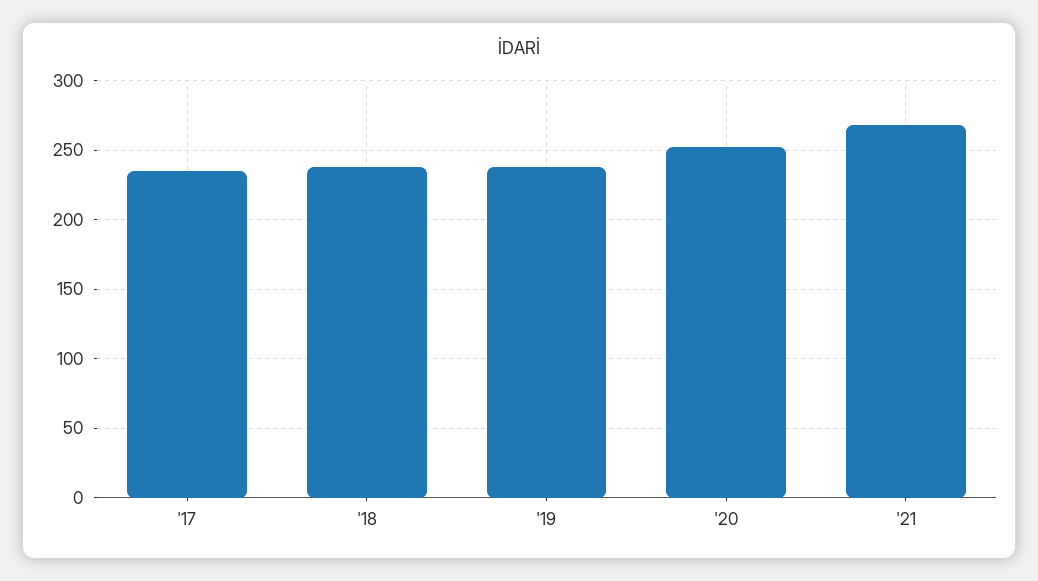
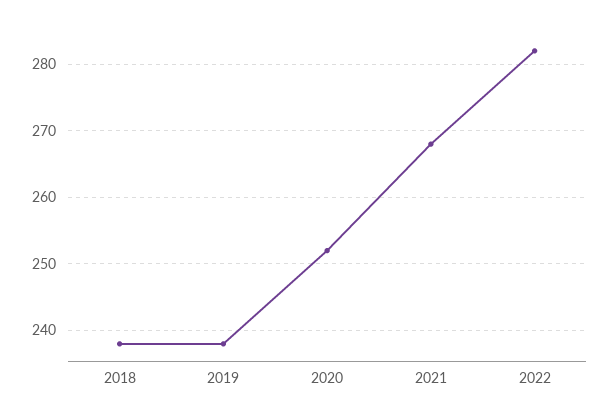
'17: 235 -> none
2022: none -> 282

